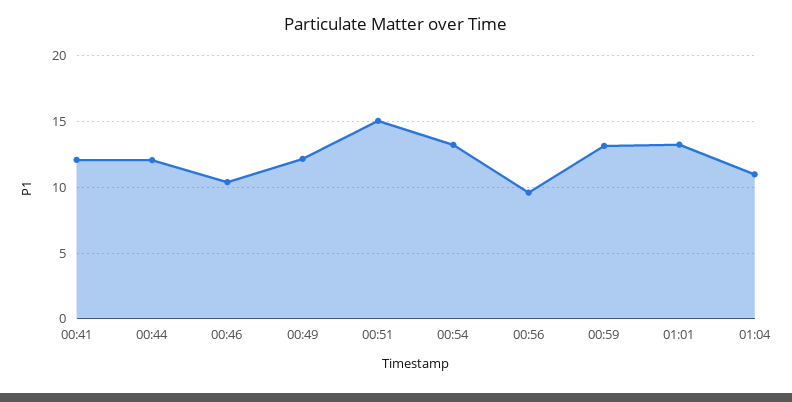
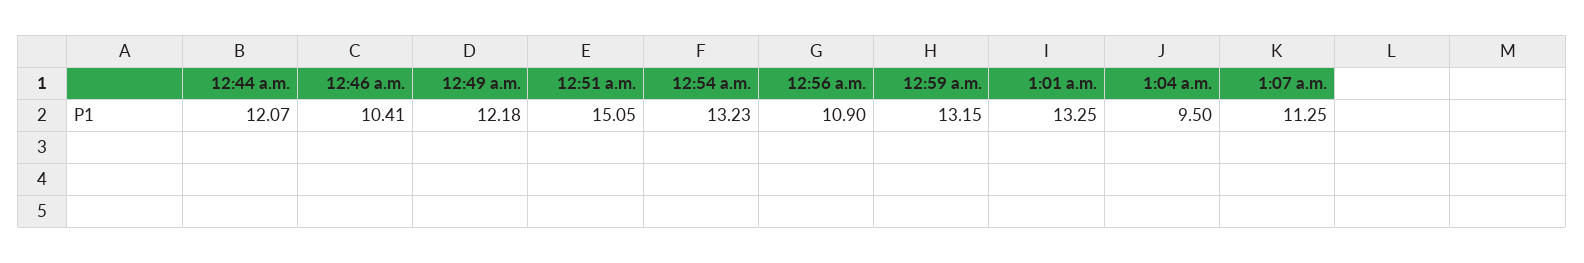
00:41: 12 -> none
00:56: 9.5 -> 10.9
01:04: 11 -> 9.5
1:07 a.m.: none -> 11.25

